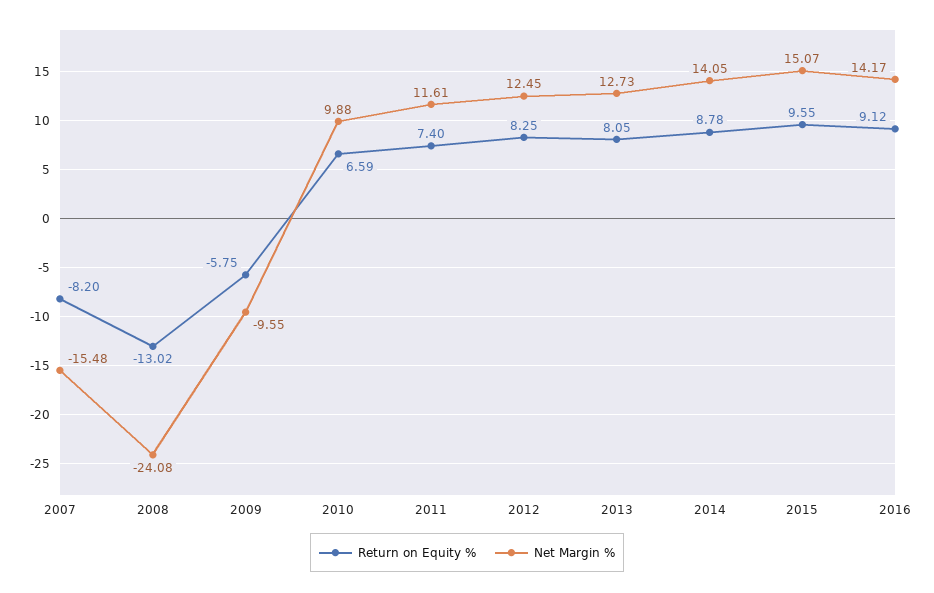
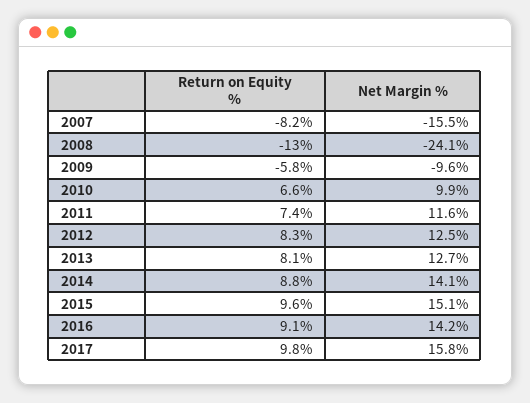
Return on Equity %, 2017: none -> 9.8
Net Margin %, 2017: none -> 15.8

